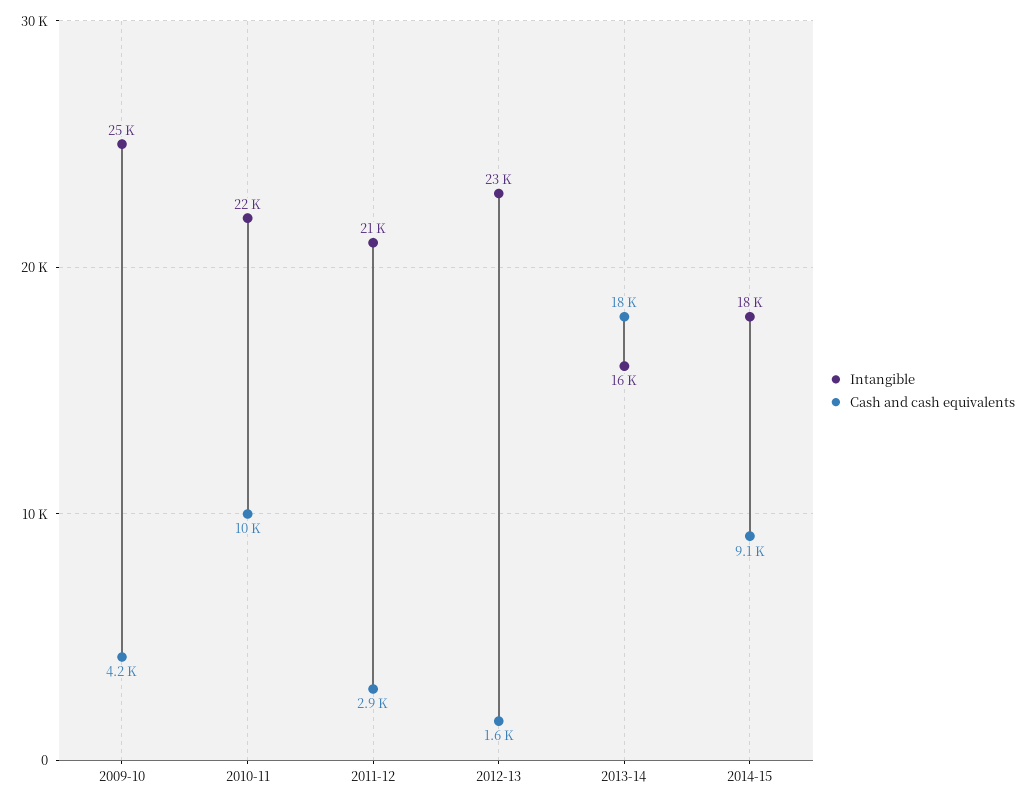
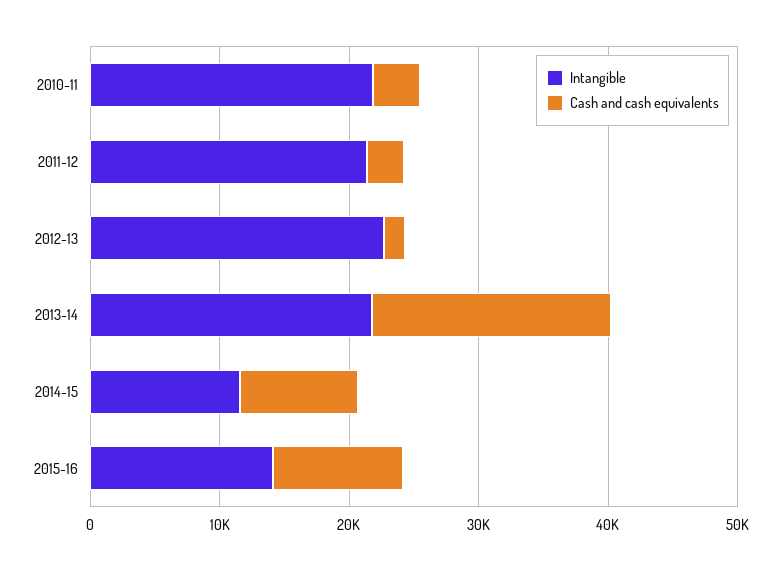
Intangible, 2009-10: 25000 -> none
Cash and cash equivalents, 2009-10: 4200 -> none
Cash and cash equivalents, 2010-11: 10000 -> 4000
Intangible, 2013-14: 16000 -> 22000
Intangible, 2014-15: 18000 -> 12000
Intangible, 2015-16: none -> 14000
Cash and cash equivalents, 2015-16: none -> 10000

